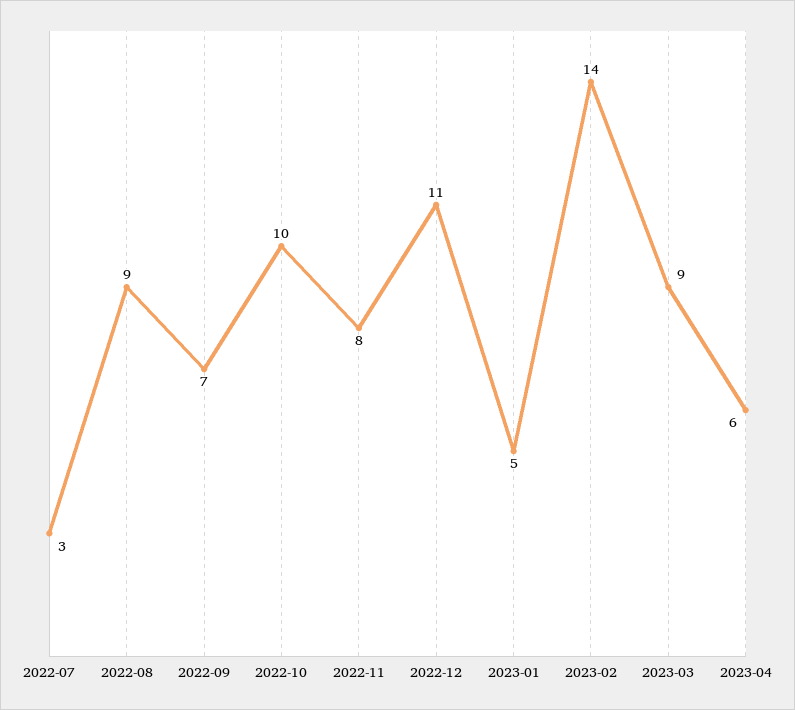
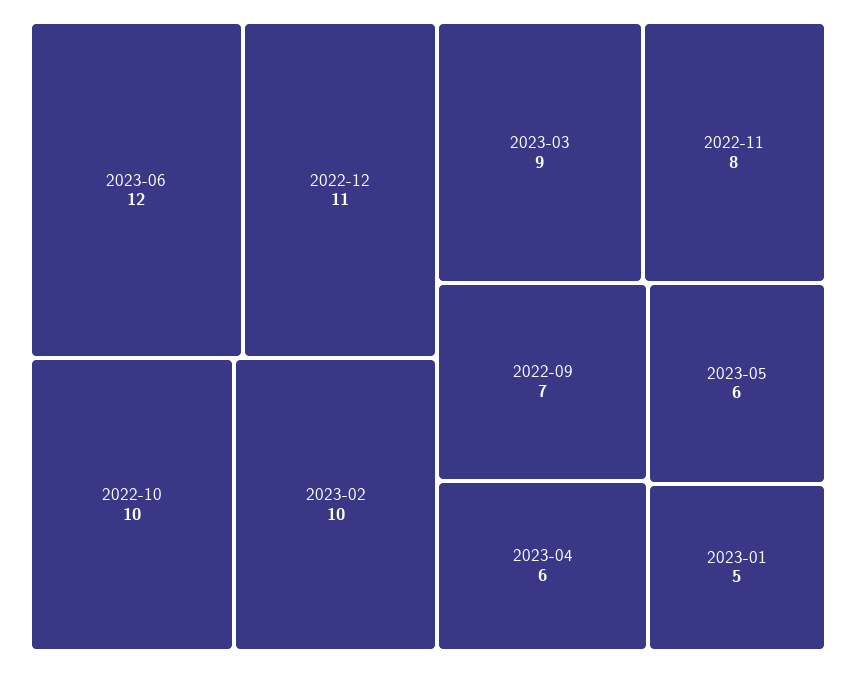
2022-07: 3 -> none
2022-08: 9 -> none
2023-02: 14 -> 10
2023-06: none -> 12
2023-05: none -> 6

